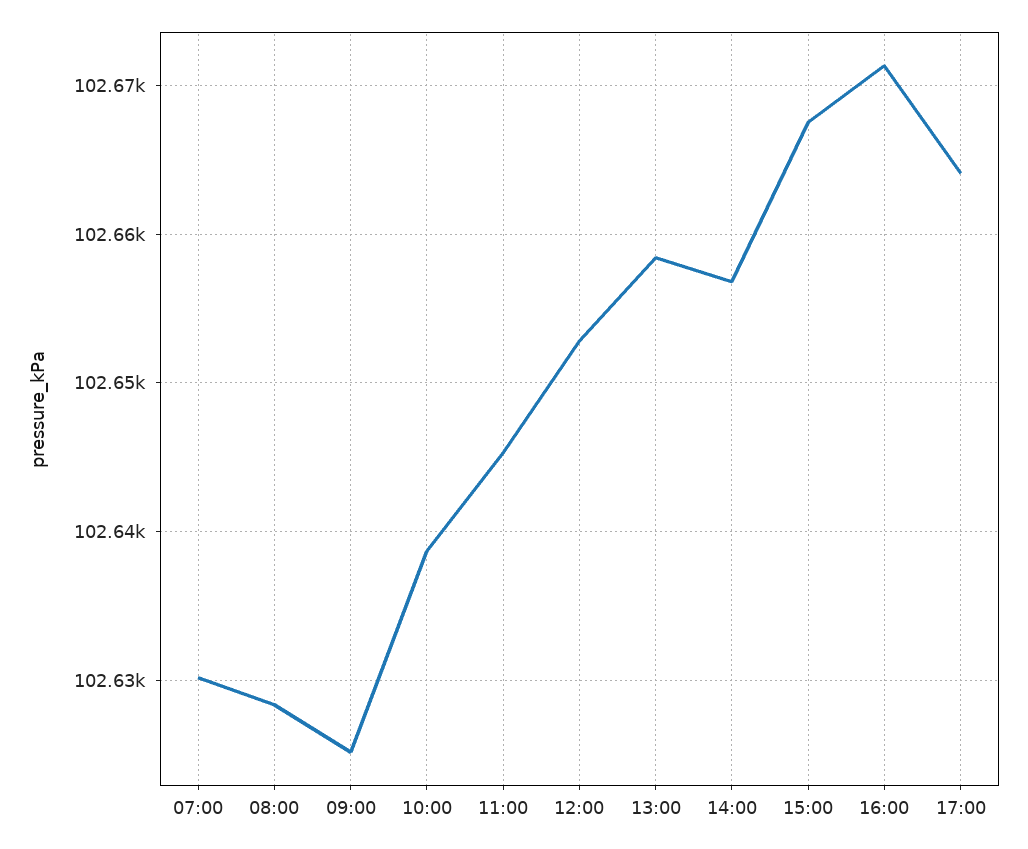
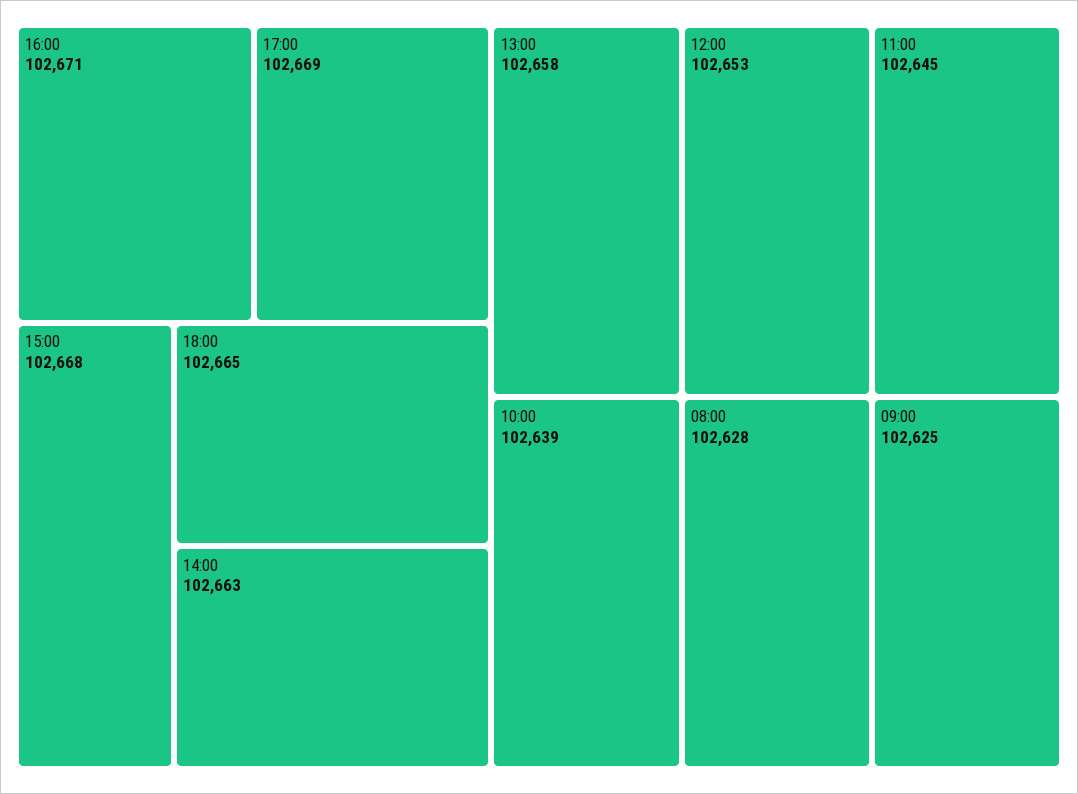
07:00: 102630 -> none
14:00: 102657 -> 102663
17:00: 102664 -> 102669
18:00: none -> 102665

